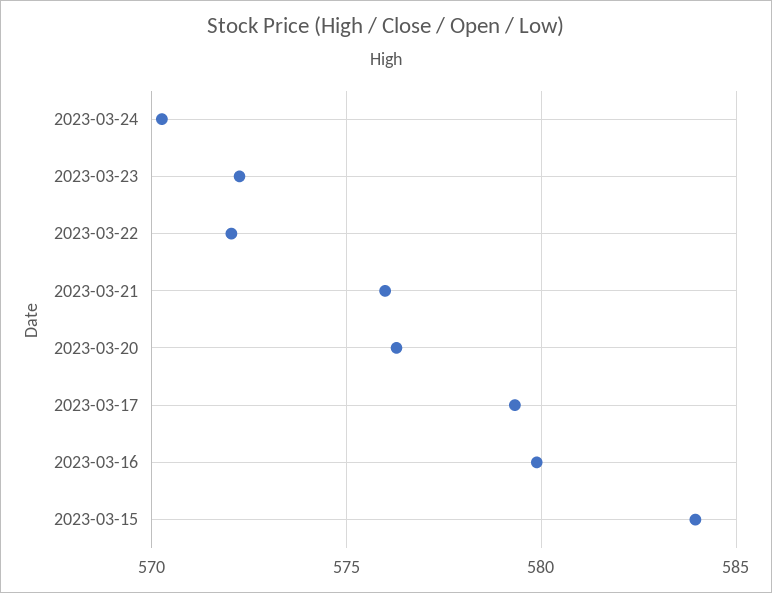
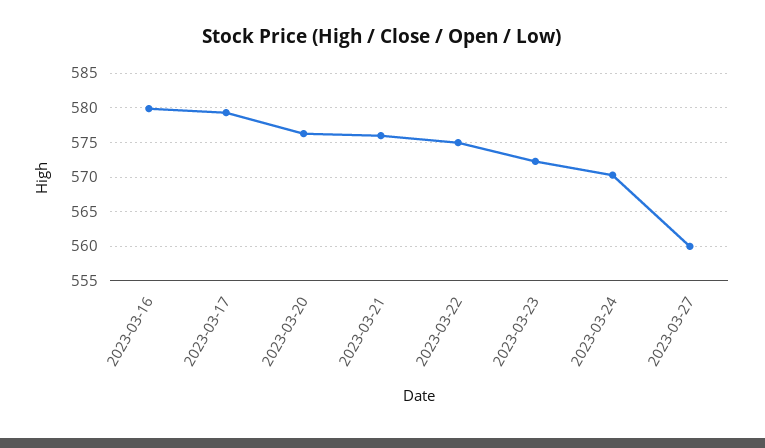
2023-03-22: 572 -> 575
2023-03-15: 584 -> none
2023-03-27: none -> 560

